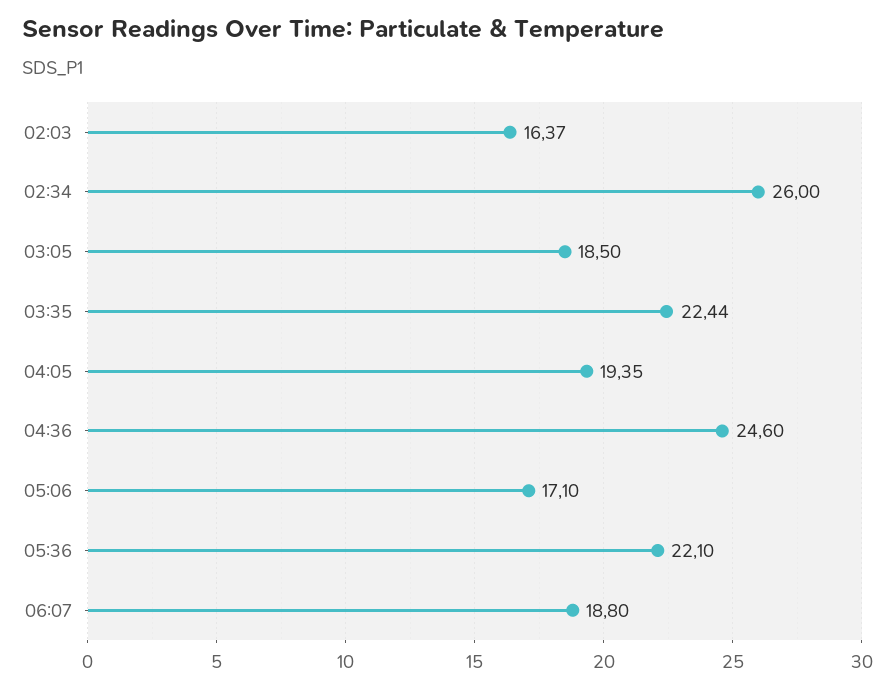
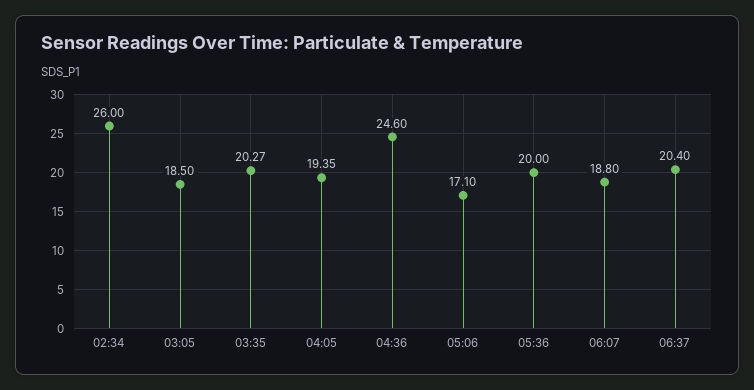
02:03: 16.37 -> none
03:35: 22.44 -> 20.27
05:36: 22.1 -> 20
06:37: none -> 20.4

